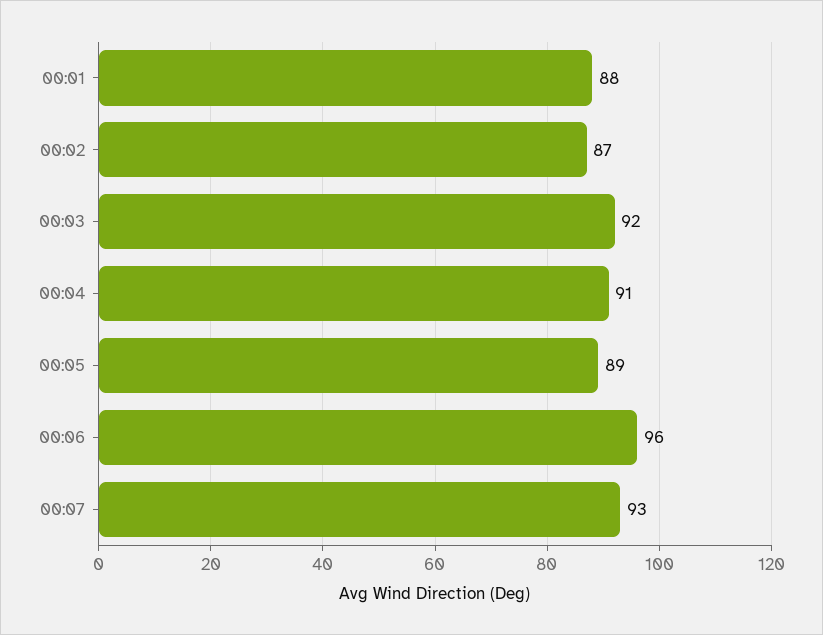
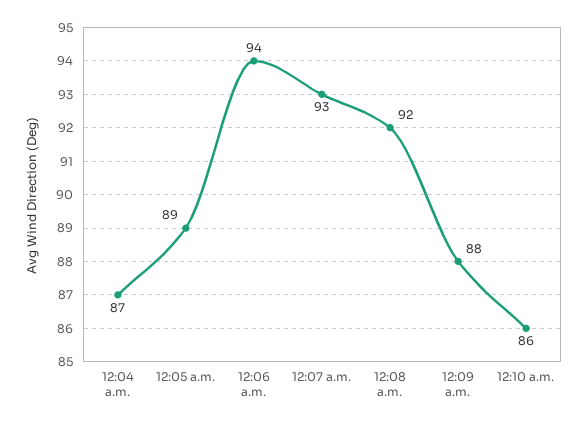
00:01: 88 -> none
00:02: 87 -> none
00:03: 92 -> none
00:04: 91 -> 87
00:06: 96 -> 94
12:08 a.m.: none -> 92
12:09 a.m.: none -> 88
12:10 a.m.: none -> 86

